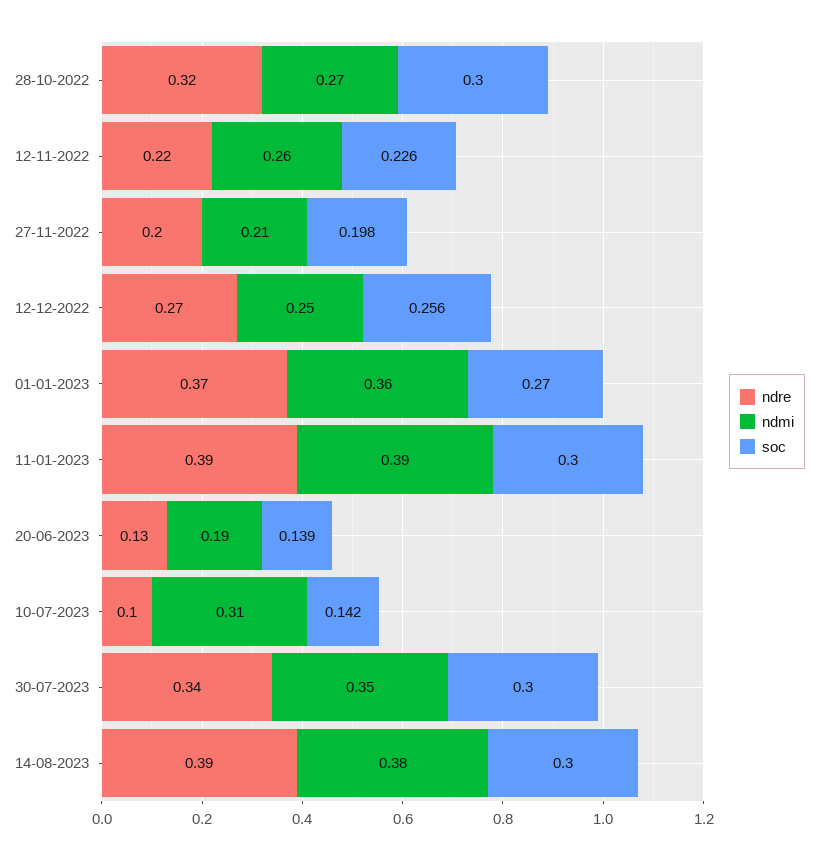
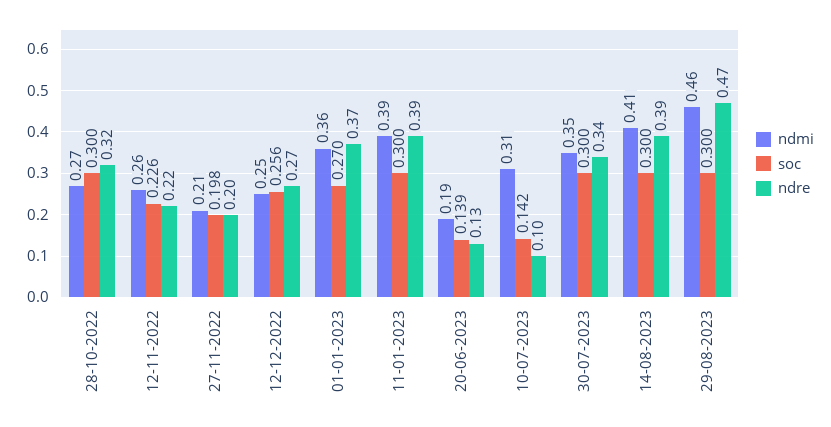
ndmi, 14-08-2023: 0.38 -> 0.41
ndmi, 29-08-2023: none -> 0.46
soc, 29-08-2023: none -> 0.3
ndre, 29-08-2023: none -> 0.47

